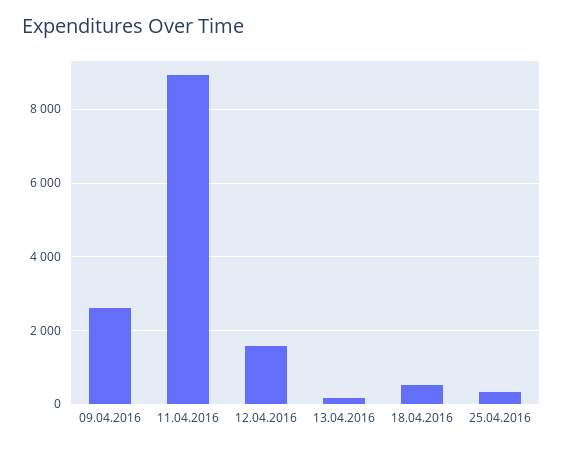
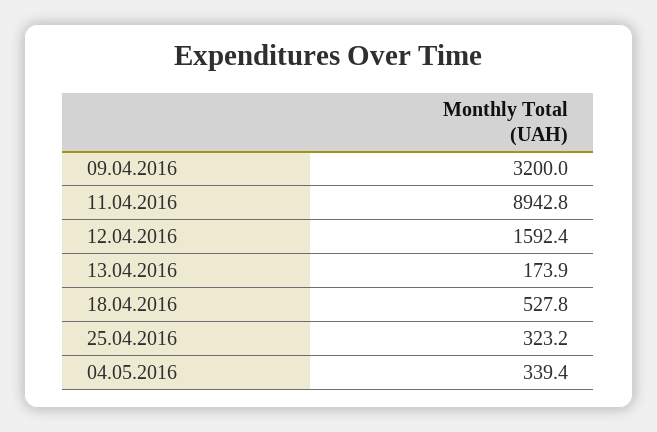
09.04.2016: 2600 -> 3200
04.05.2016: none -> 339.4

